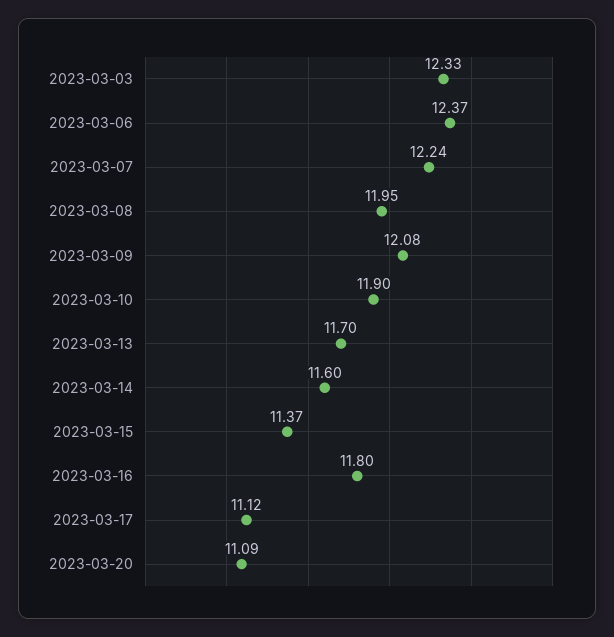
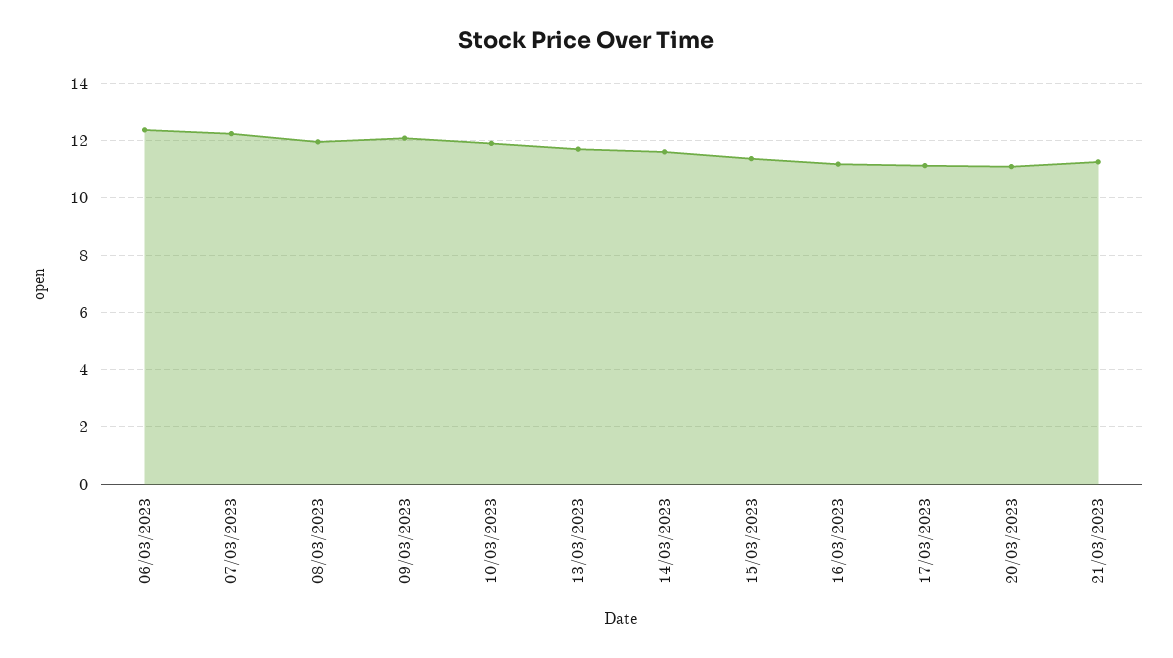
2023-03-03: 12.33 -> none
2023-03-16: 11.8 -> 11.25
21/03/2023: none -> 11.25

